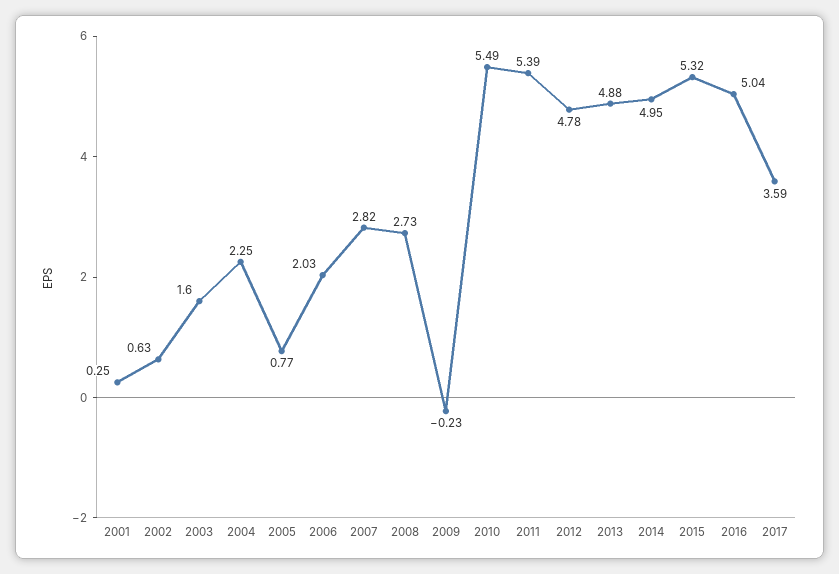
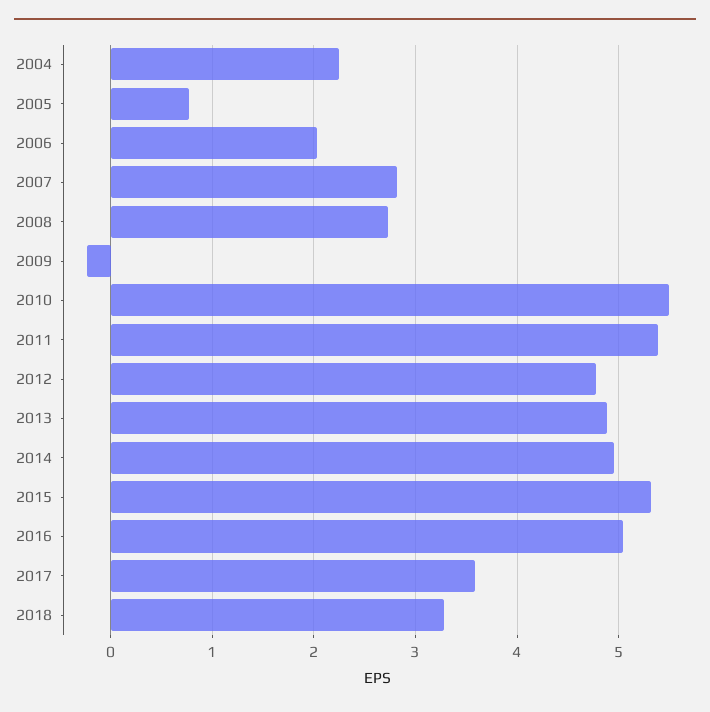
2001: 0.25 -> none
2002: 0.63 -> none
2003: 1.6 -> none
2018: none -> 3.3

